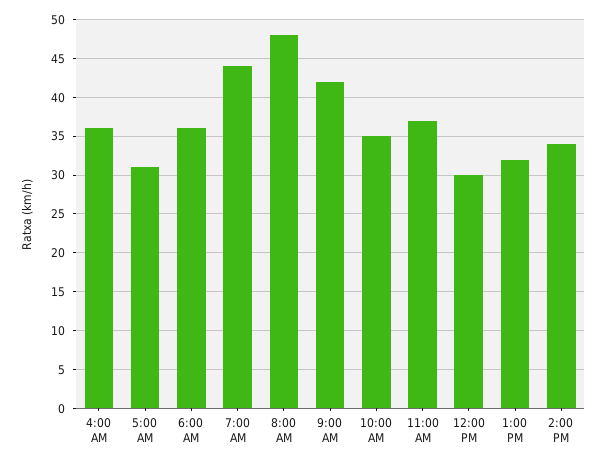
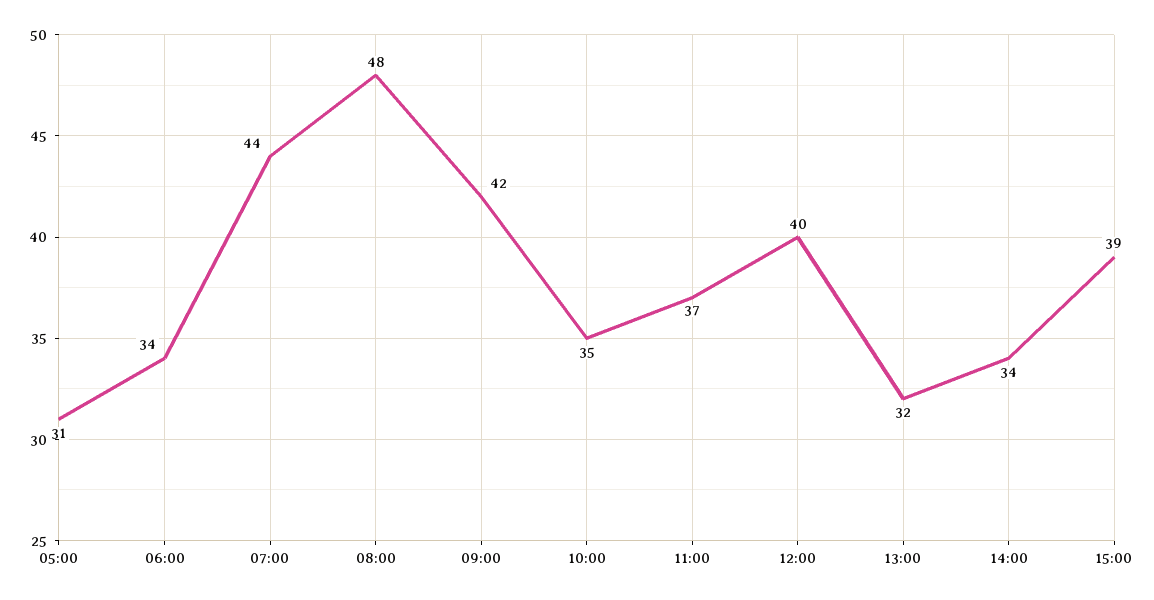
4:00 AM: 36 -> none
6:00 AM: 36 -> 34
12:00 PM: 30 -> 40
15:00: none -> 39

